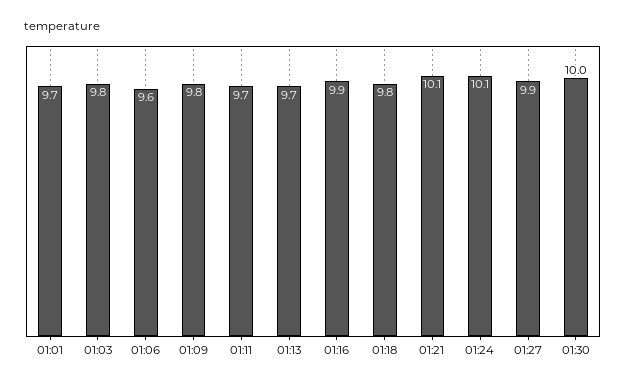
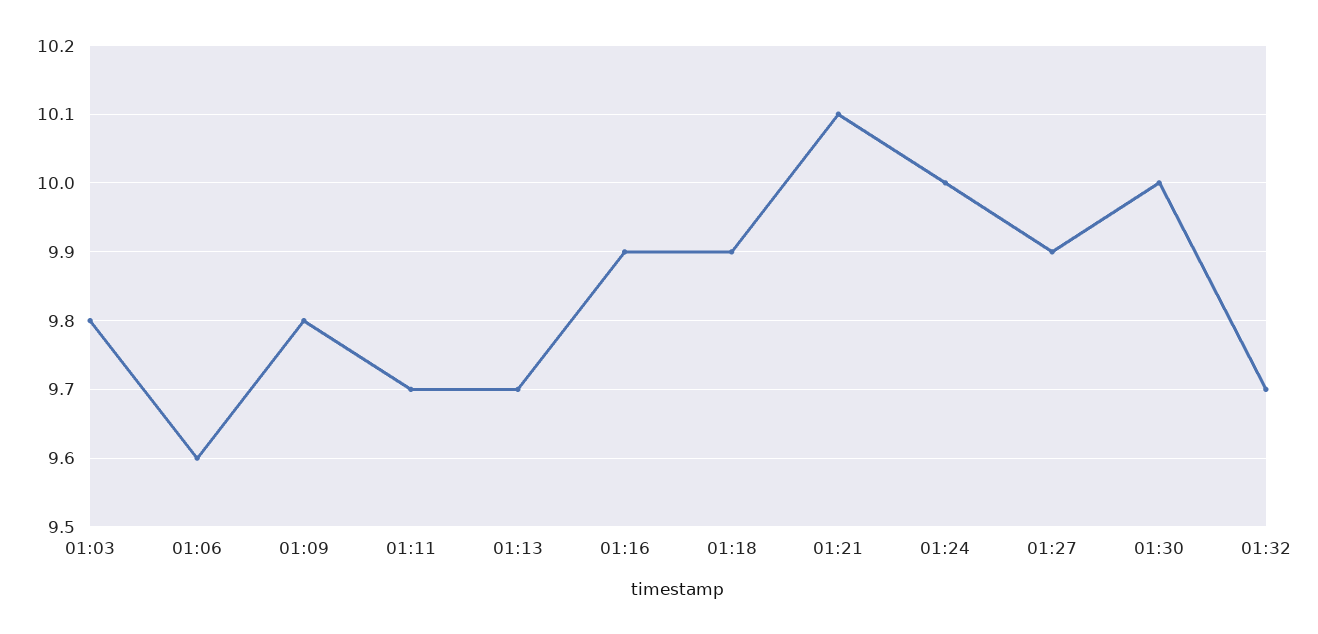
01:01: 9.7 -> none
01:18: 9.8 -> 9.9
01:24: 10.1 -> 10
01:32: none -> 9.7

